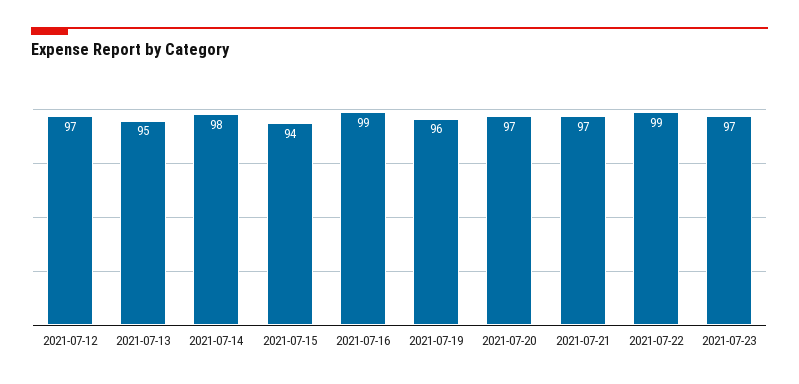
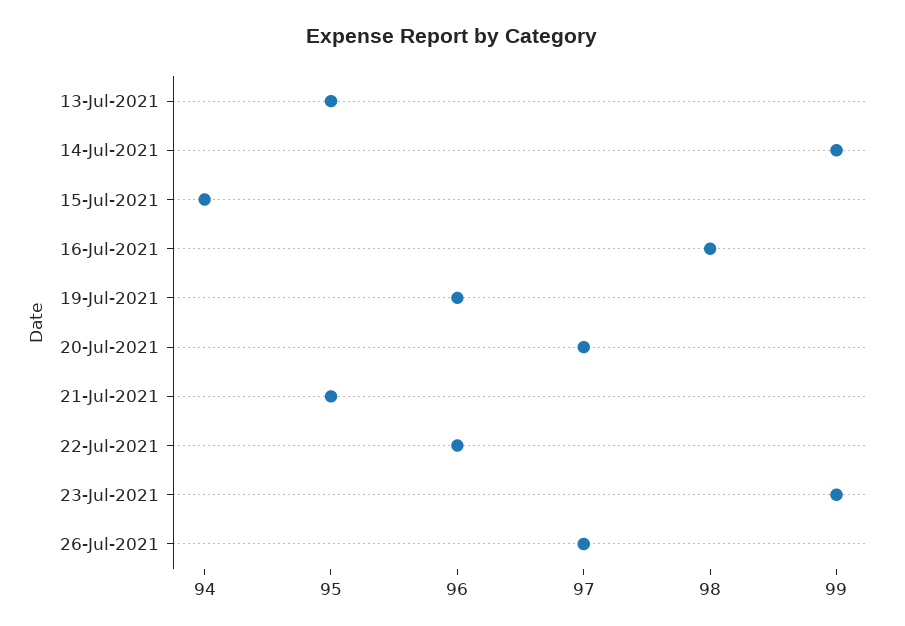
2021-07-12: 97 -> none
2021-07-14: 98 -> 99
2021-07-16: 99 -> 98
2021-07-21: 97 -> 95
2021-07-22: 99 -> 96
2021-07-23: 97 -> 99
26-Jul-2021: none -> 97

